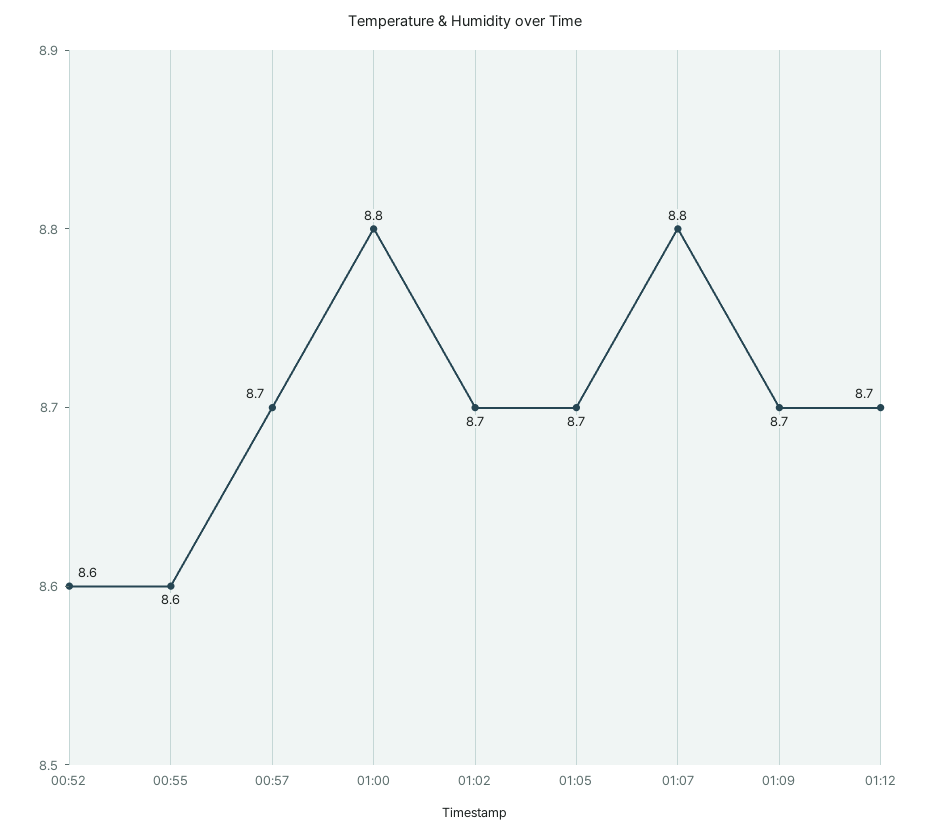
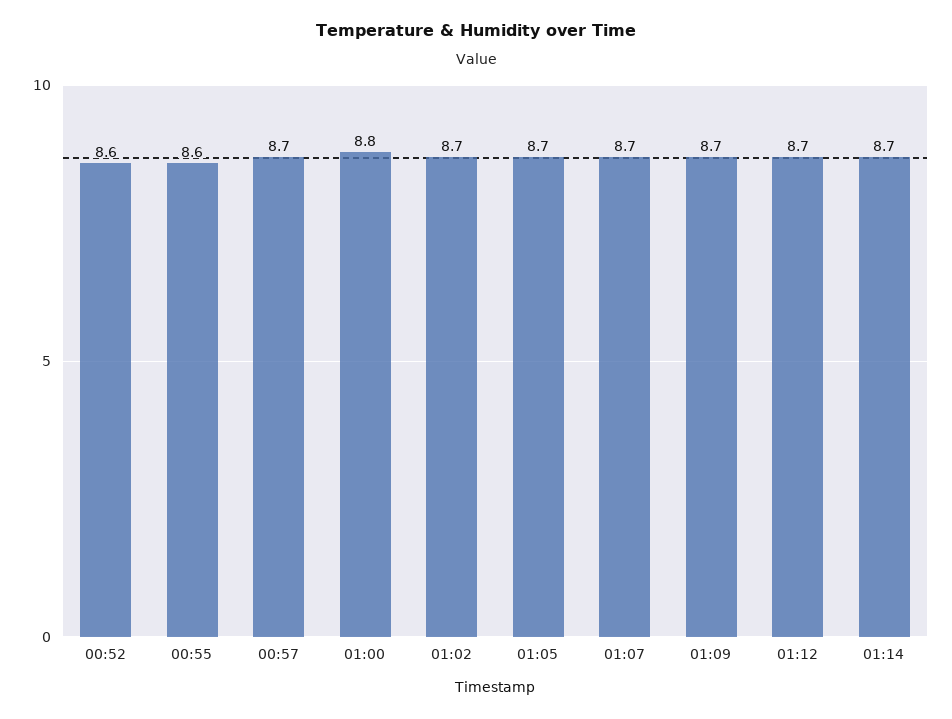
01:07: 8.8 -> 8.7
01:14: none -> 8.7

